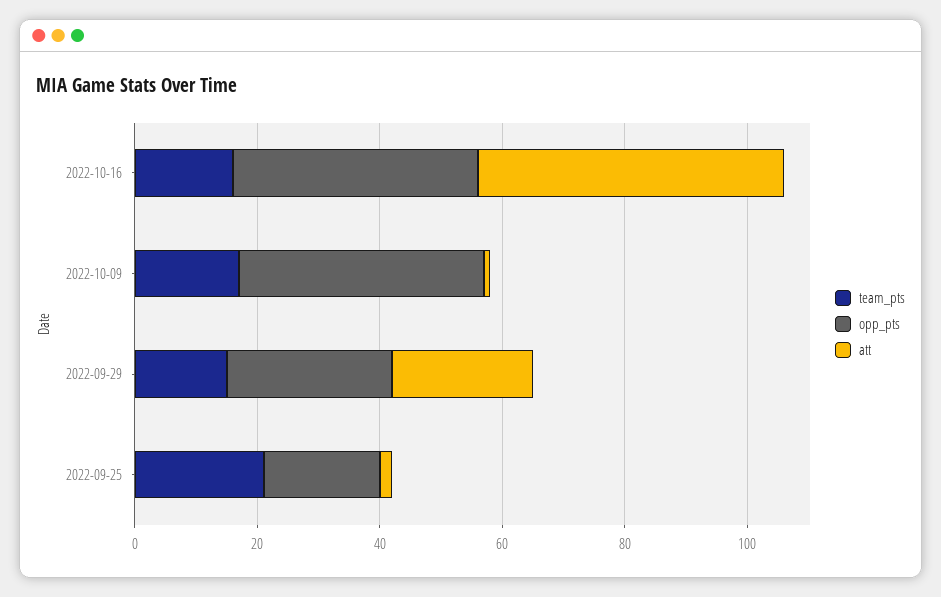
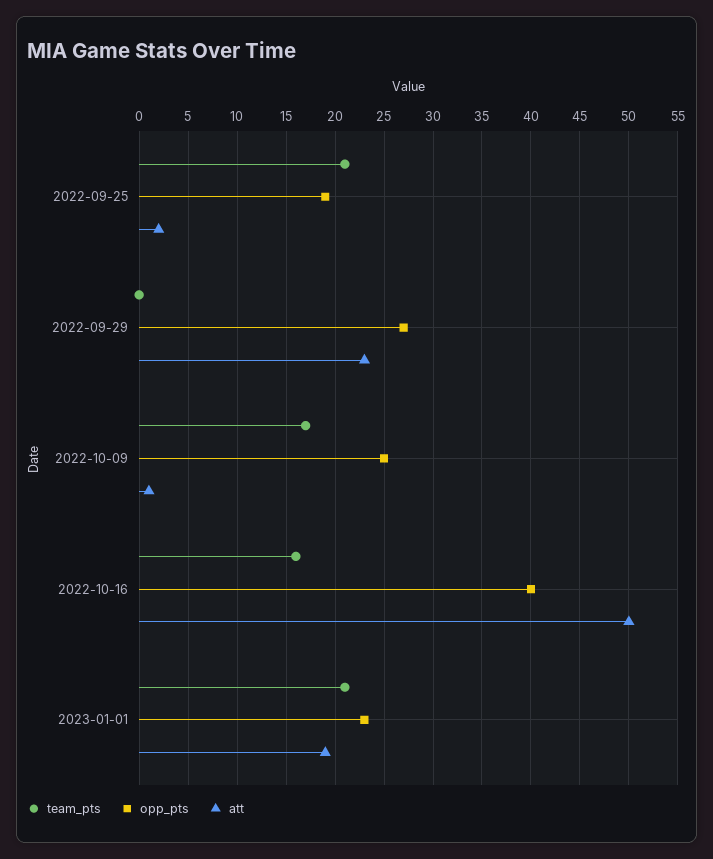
opp_pts, 2022-10-09: 40 -> 25
team_pts, 2022-09-29: 15 -> 0
team_pts, 2023-01-01: none -> 21
opp_pts, 2023-01-01: none -> 23
att, 2023-01-01: none -> 19

